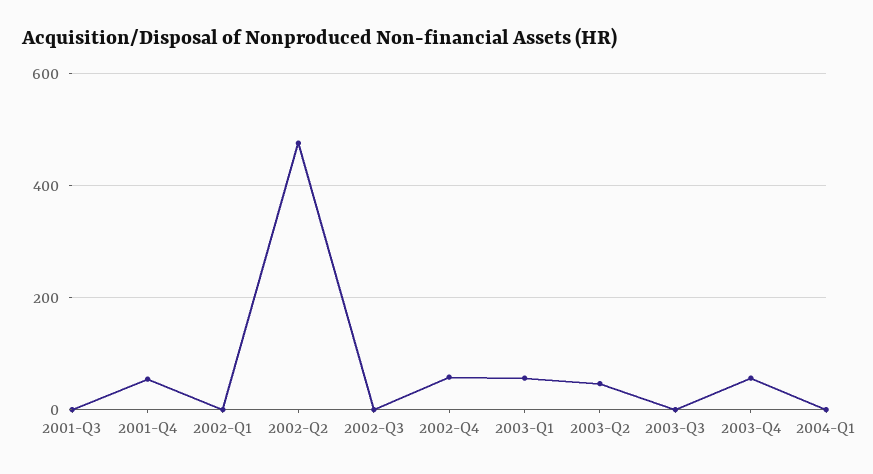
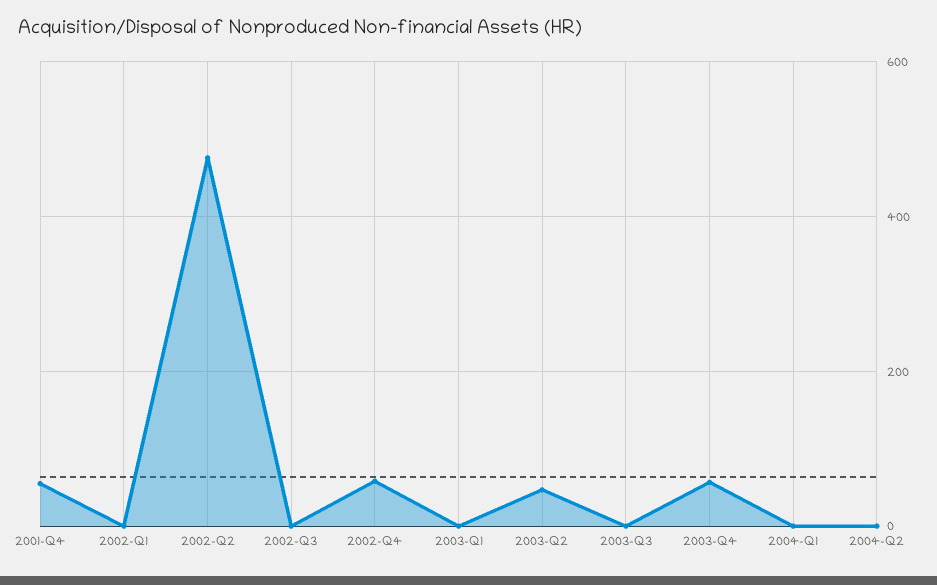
2001-Q3: 0 -> none
2003-Q1: 60 -> 0
2004-Q2: none -> 0

